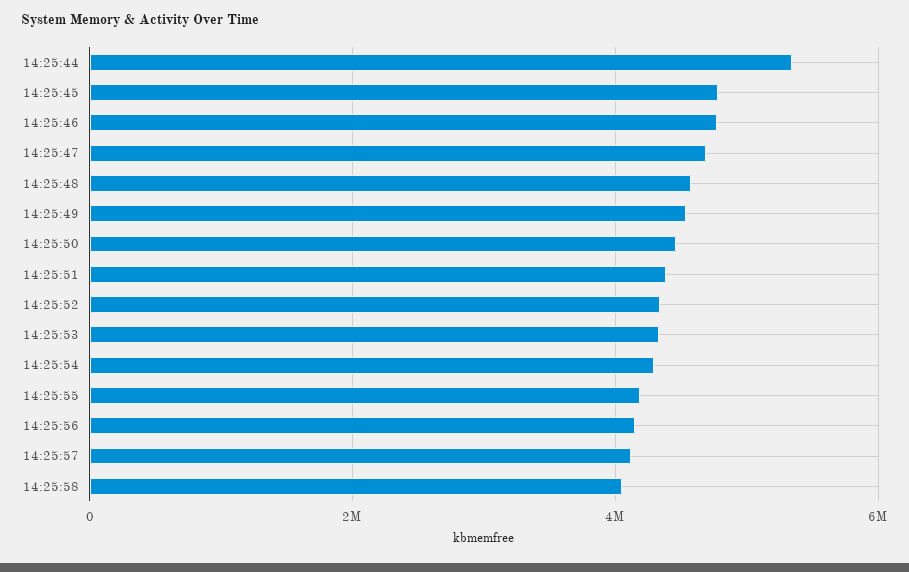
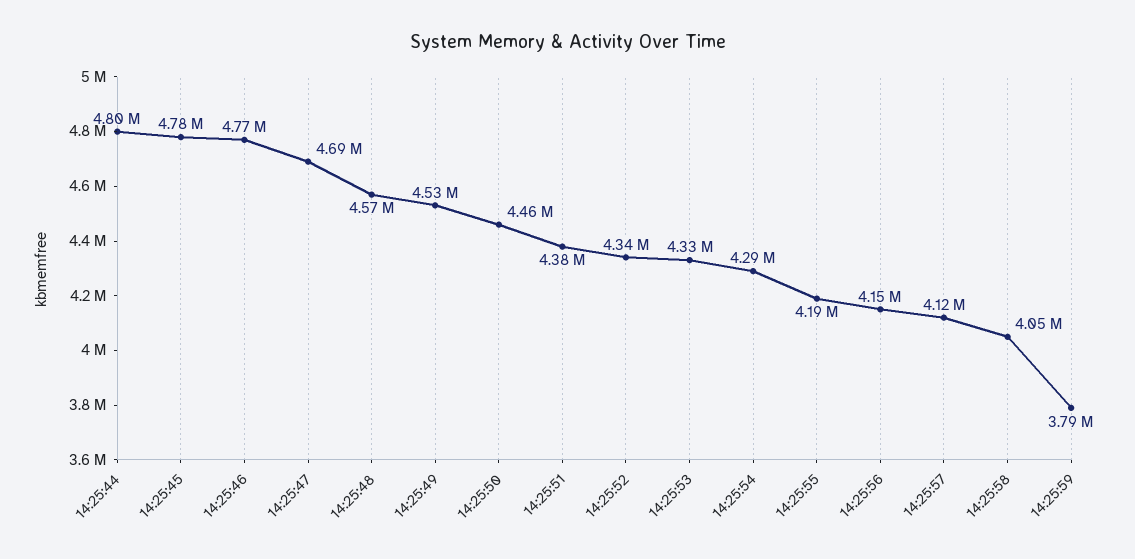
14:25:44: 5400000 -> 4800000
14:25:59: none -> 3790000

